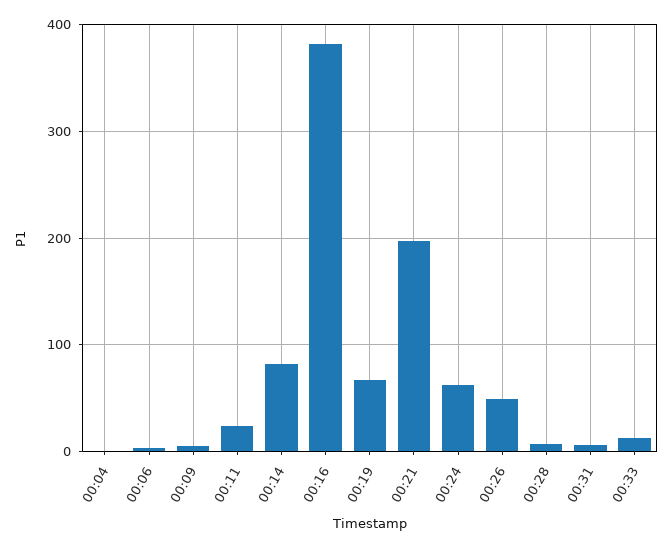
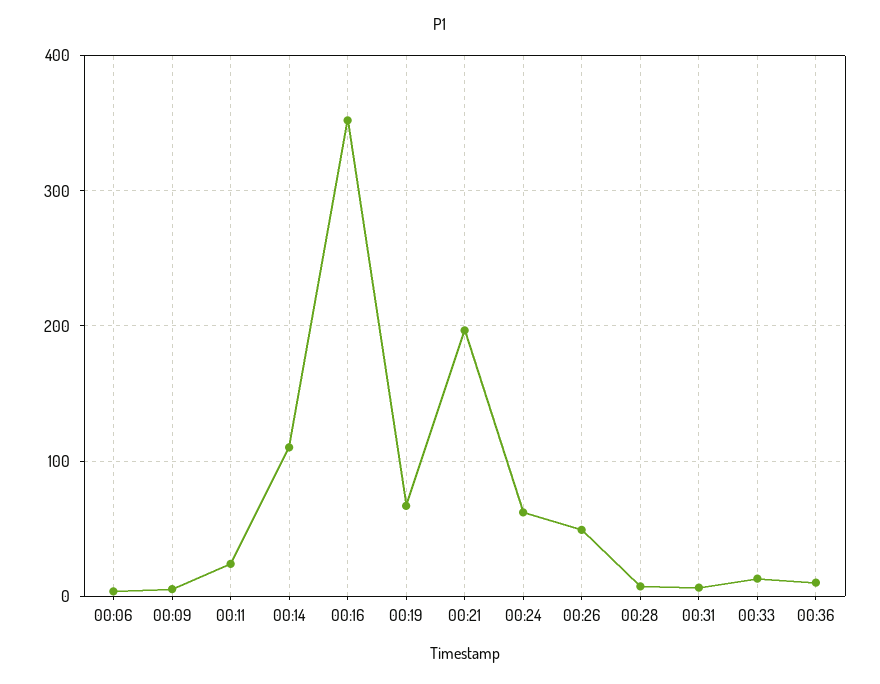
00:04: 0 -> none
00:14: 80 -> 110
00:16: 380 -> 350
00:36: none -> 10

